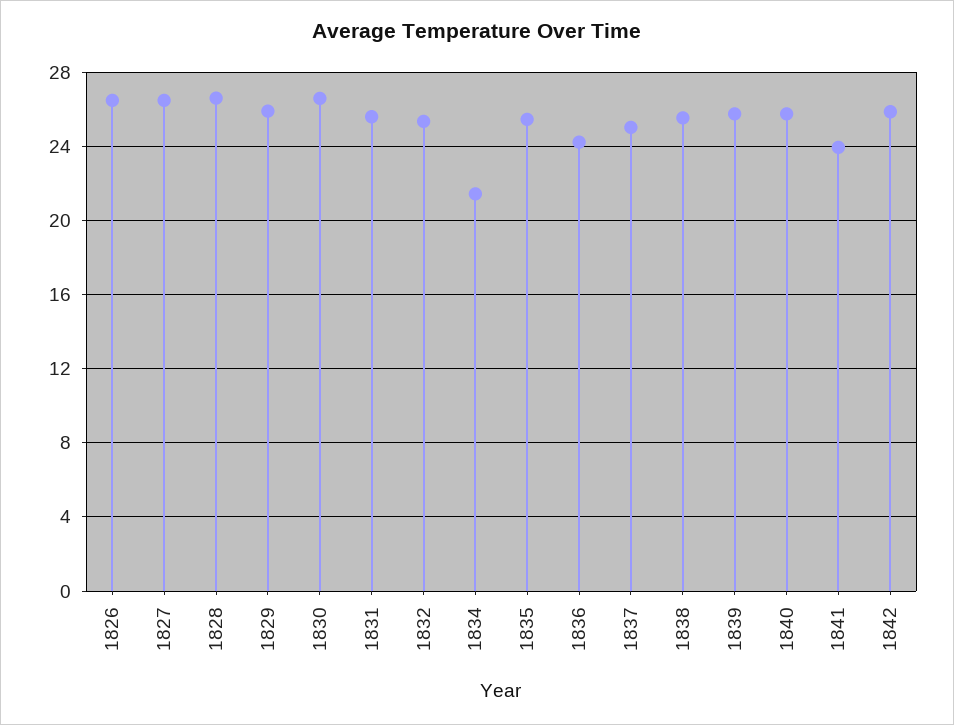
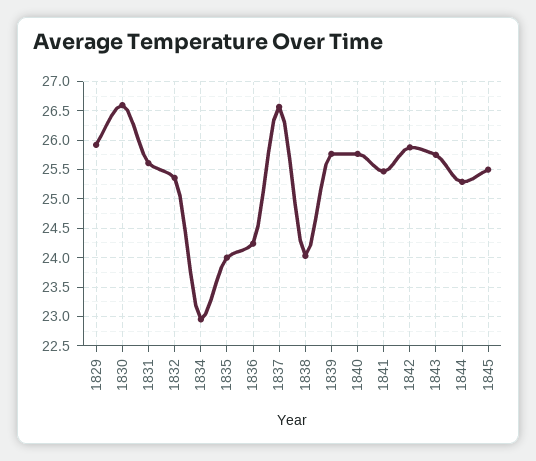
1826: 26.5 -> none
1827: 26.5 -> none
1828: 26.5 -> none
1834: 21.5 -> 23
1835: 25.5 -> 24
1837: 25 -> 26.5
1838: 25.5 -> 24
1841: 24 -> 25.5
1843: none -> 25.75
1844: none -> 25.25
1845: none -> 25.5

